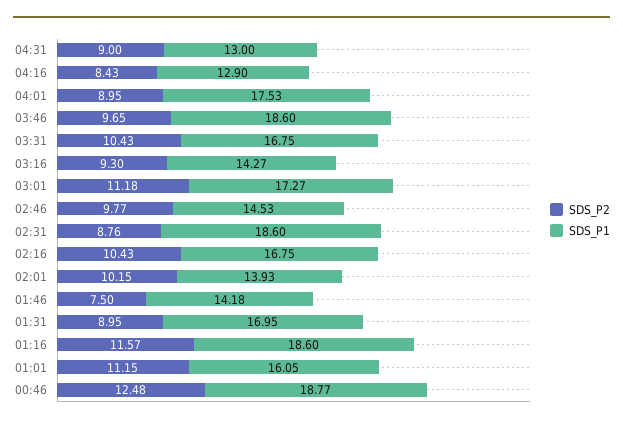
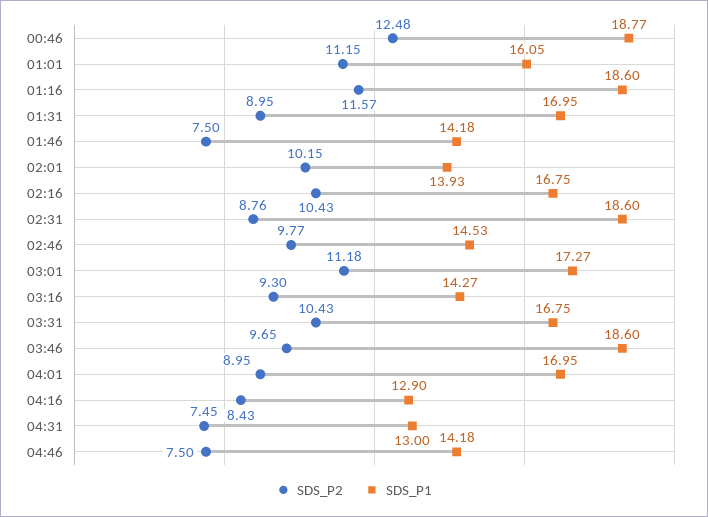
SDS_P2, 04:31: 9 -> 7.45
SDS_P1, 04:01: 17.53 -> 16.95
SDS_P2, 04:46: none -> 7.5
SDS_P1, 04:46: none -> 14.18

